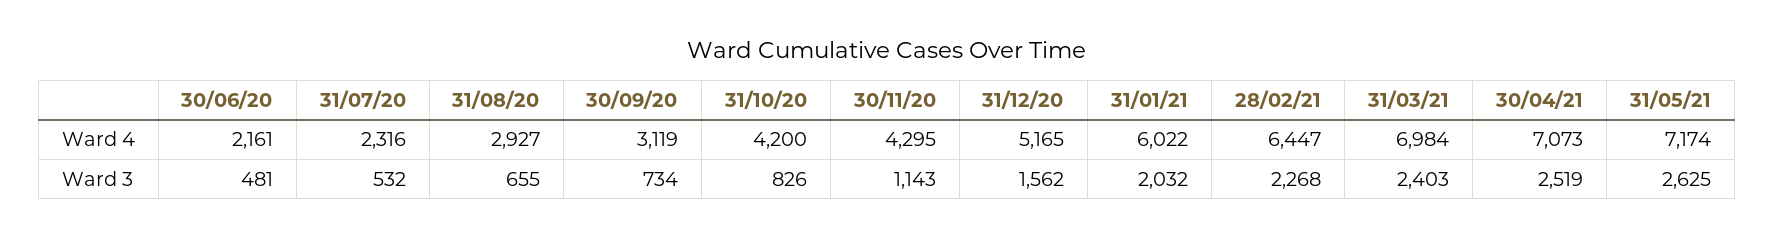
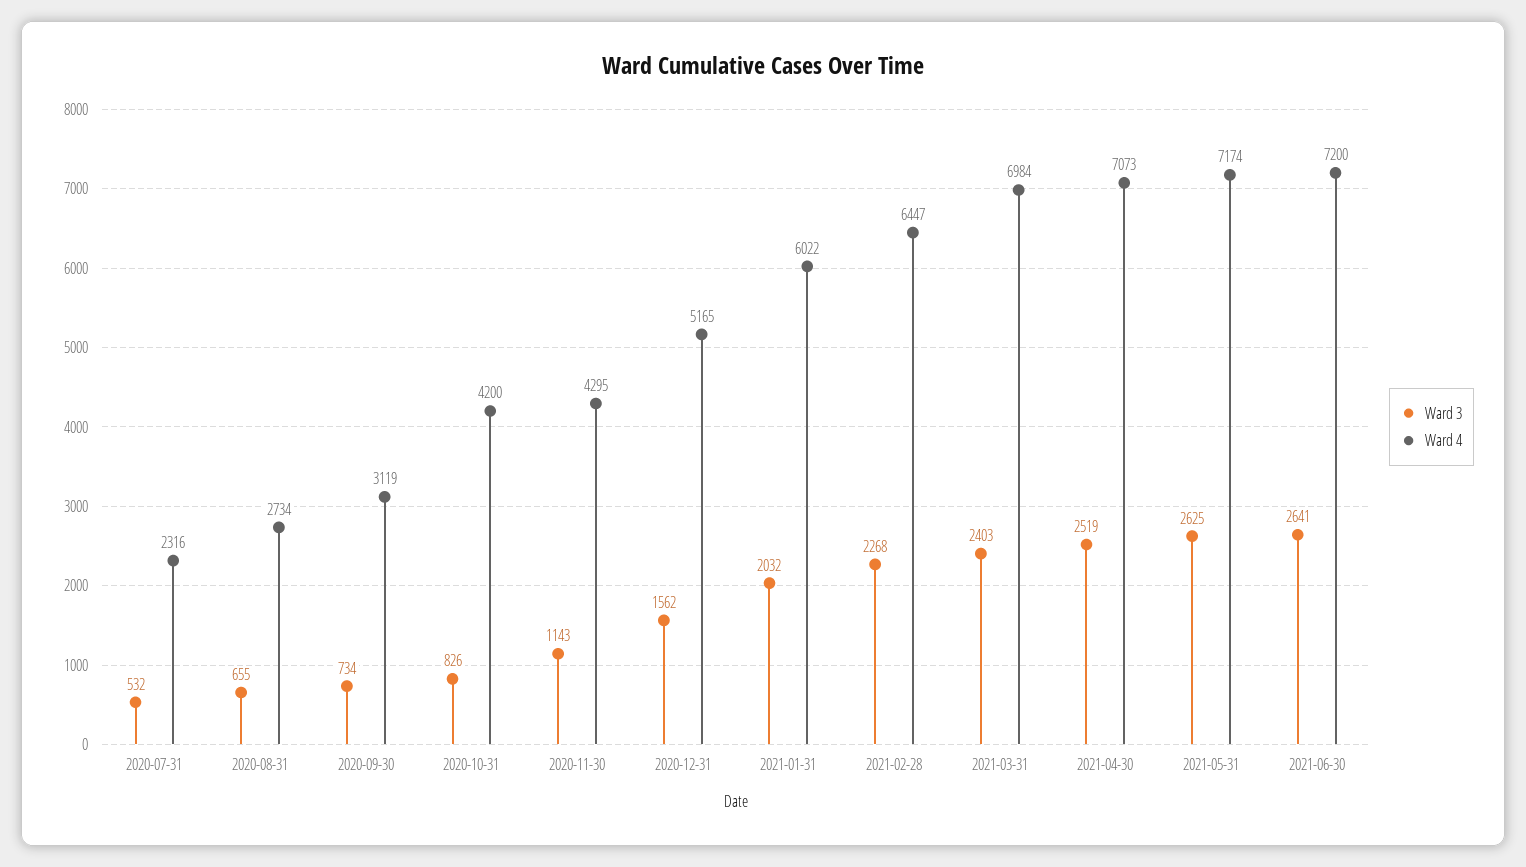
Ward 4, 30/06/20: 2161 -> none
Ward 4, 31/08/20: 2927 -> 2734
Ward 3, 30/06/20: 481 -> none
Ward 3, 2021-06-30: none -> 2641
Ward 4, 2021-06-30: none -> 7200

